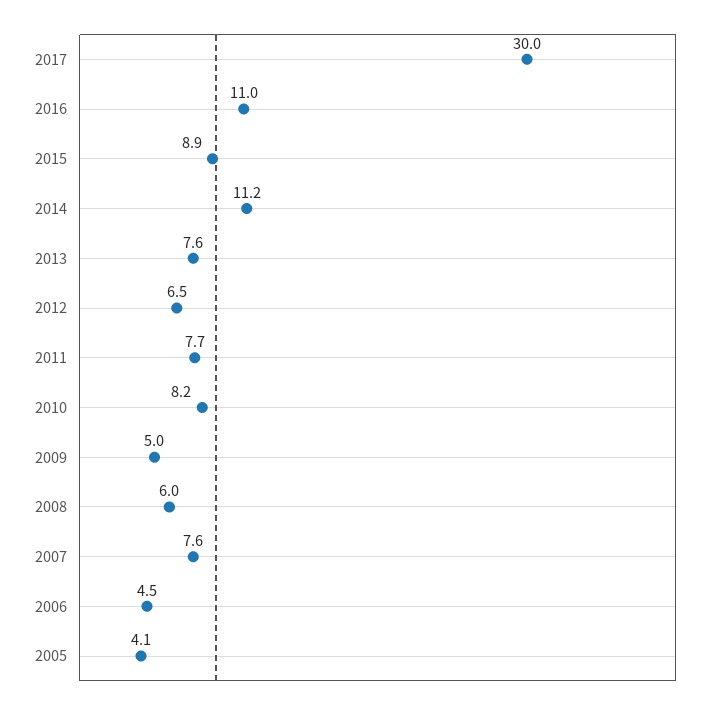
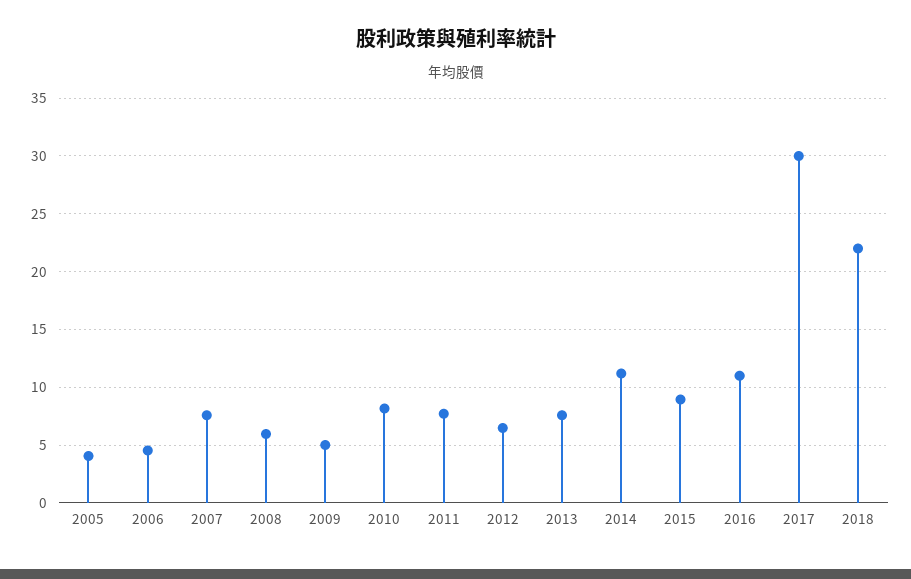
2018: none -> 22

